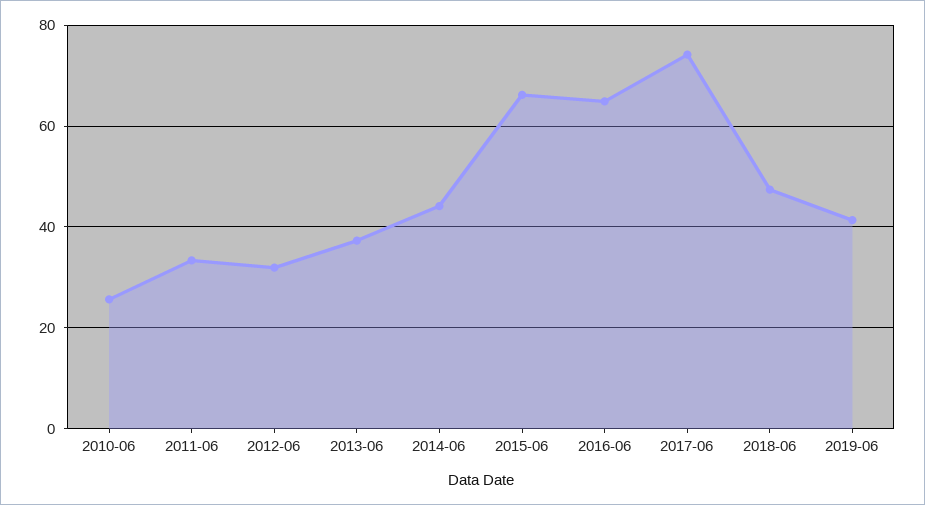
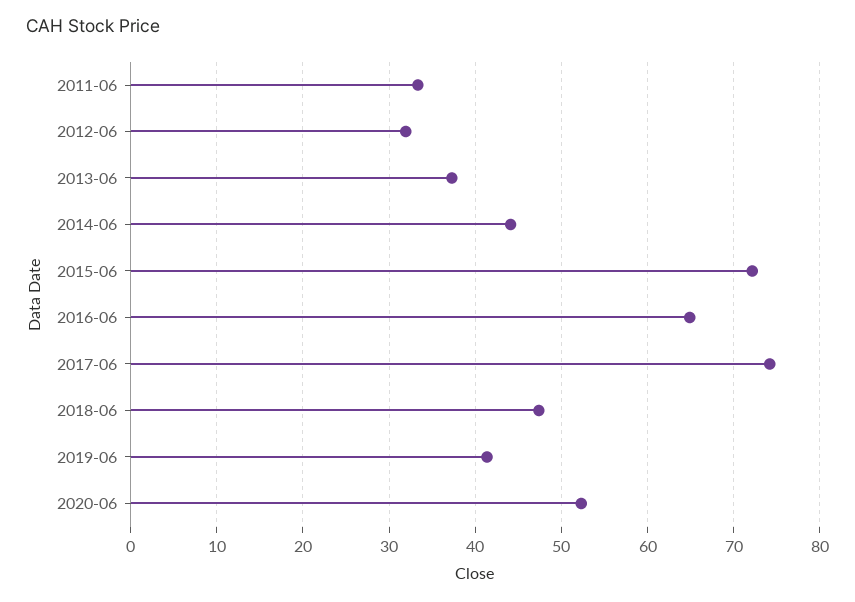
2010-06: 26 -> none
2015-06: 66 -> 72
2020-06: none -> 52

